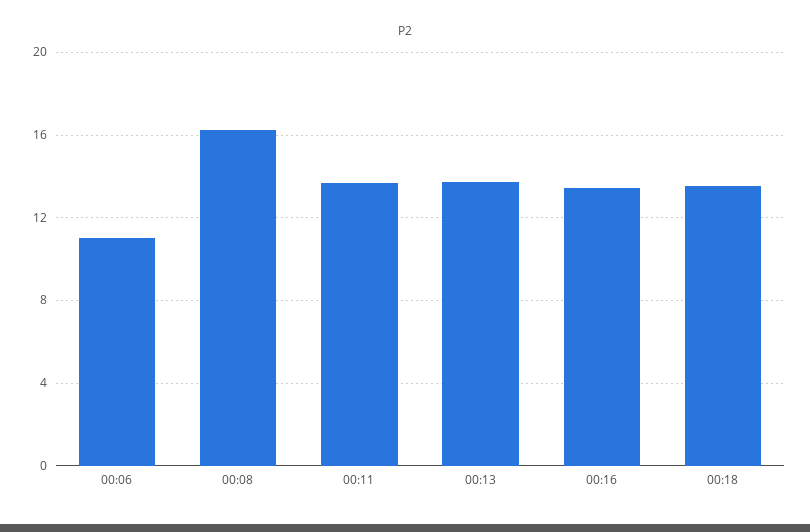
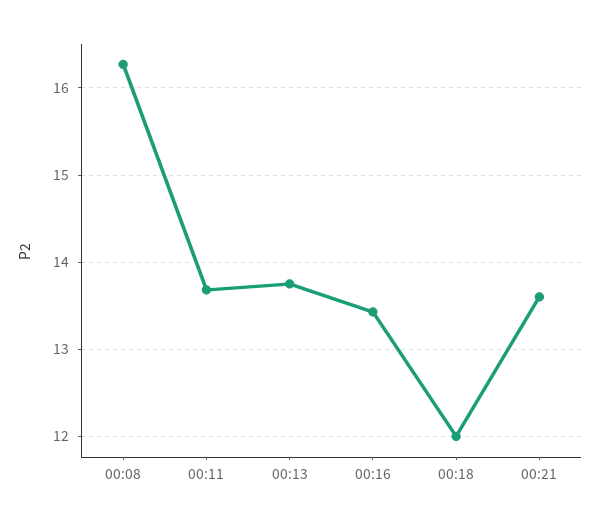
00:06: 11 -> none
00:18: 13.5 -> 12
00:21: none -> 13.6

